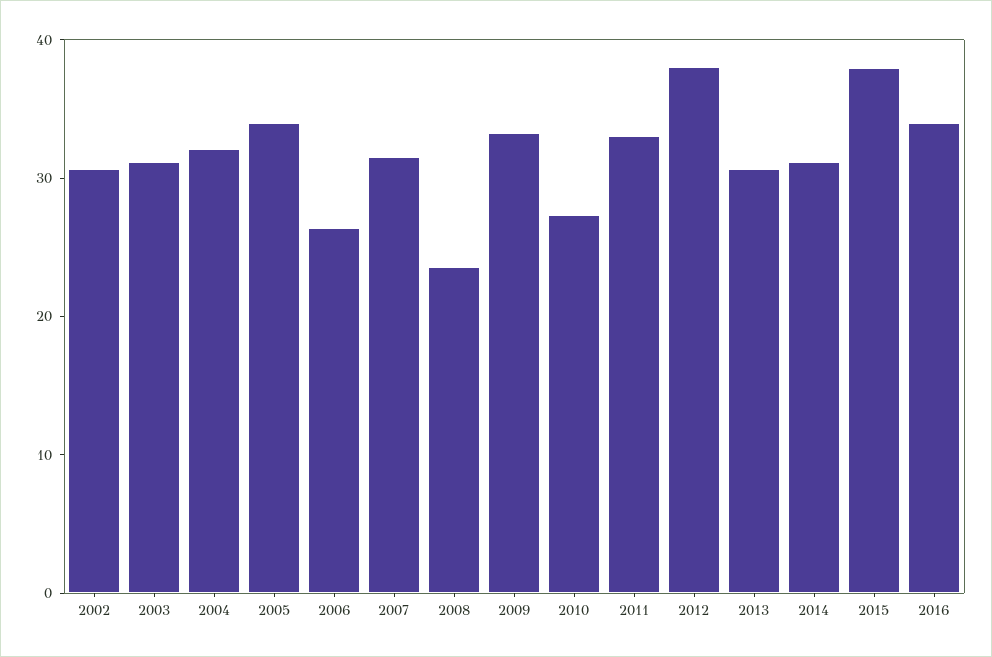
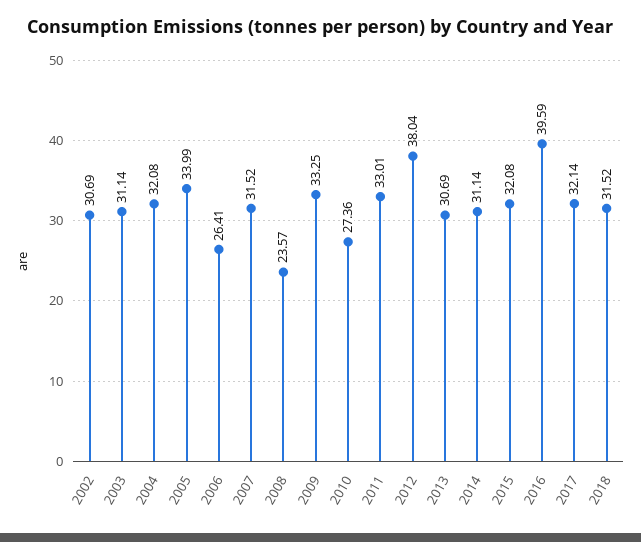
2015: 38 -> 32.08
2016: 34 -> 39.59
2017: none -> 32.14
2018: none -> 31.52

